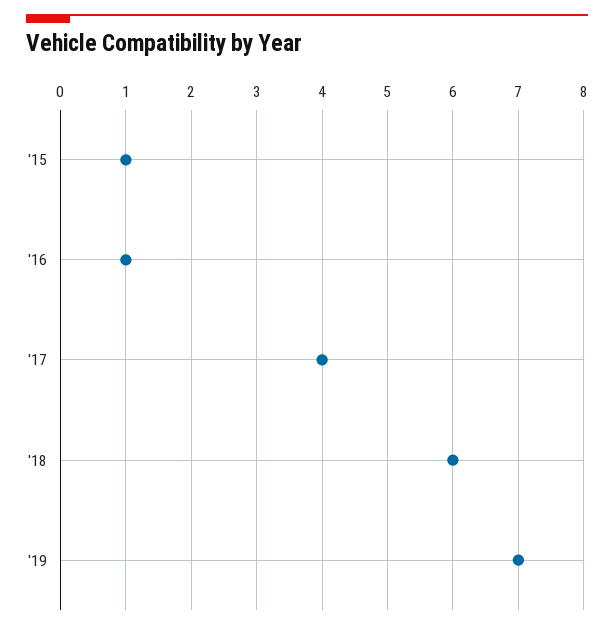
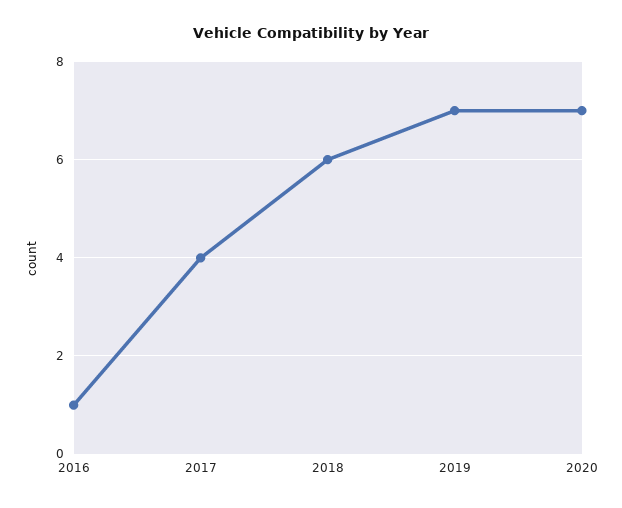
'15: 1 -> none
2020: none -> 7

